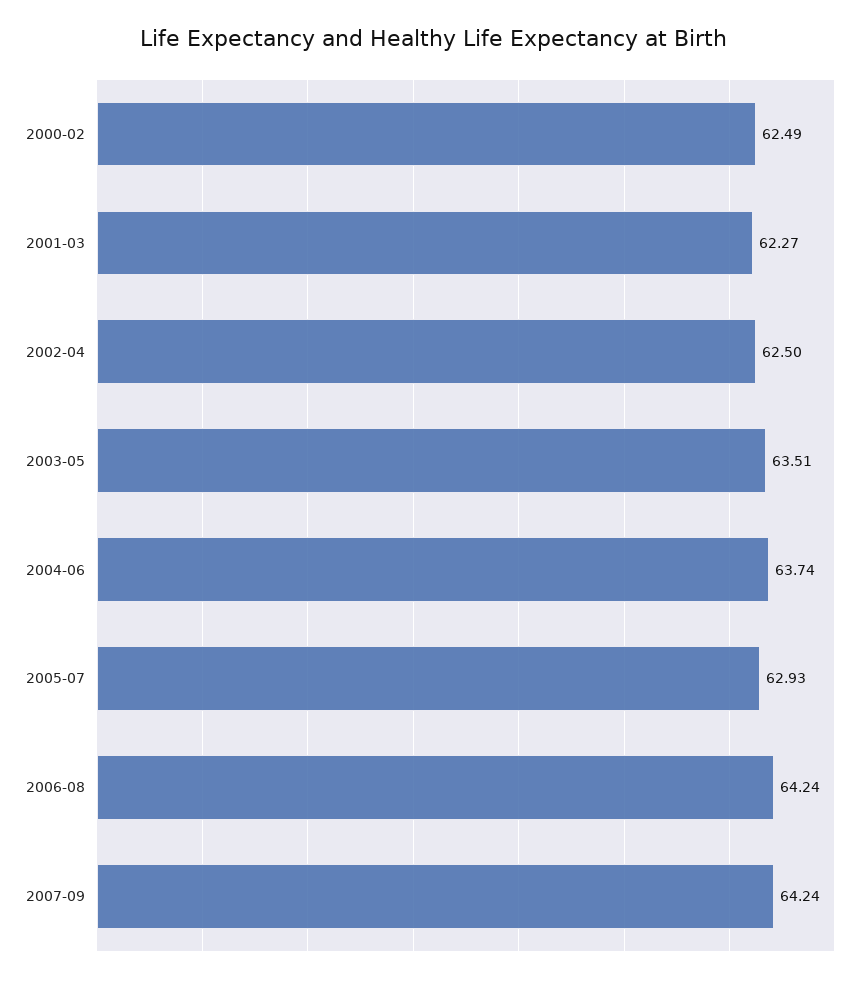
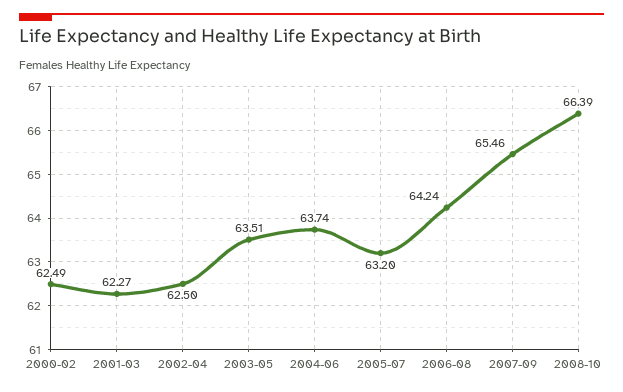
2005-07: 62.93 -> 63.2
2007-09: 64.24 -> 65.46
2008-10: none -> 66.39

